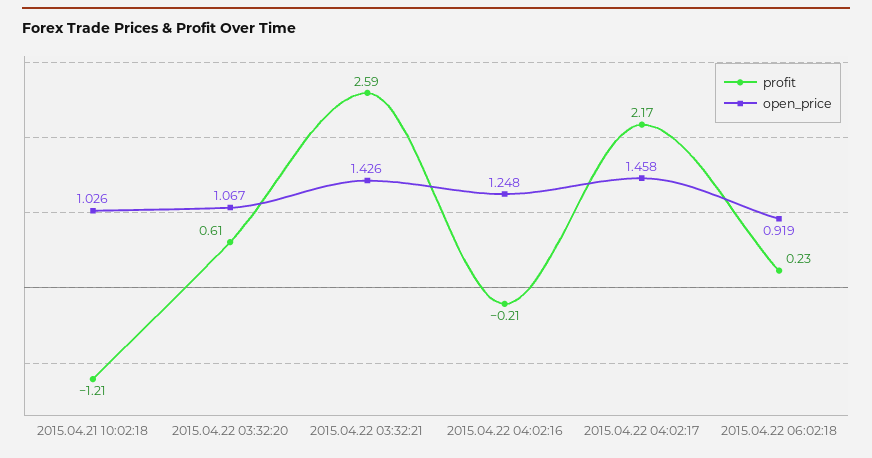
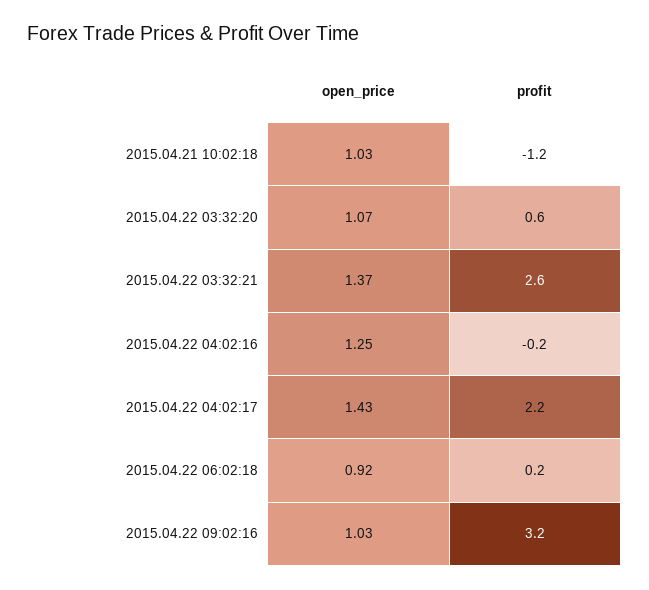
open_price, 2015.04.22 03:32:21: 1.426 -> 1.37
open_price, 2015.04.22 04:02:17: 1.458 -> 1.43
open_price, 2015.04.22 09:02:16: none -> 1.03
profit, 2015.04.22 09:02:16: none -> 3.2

